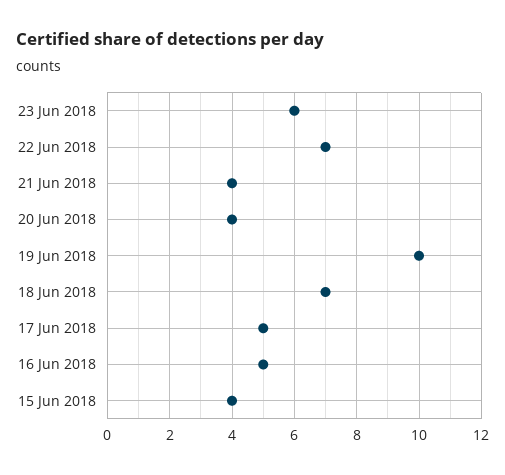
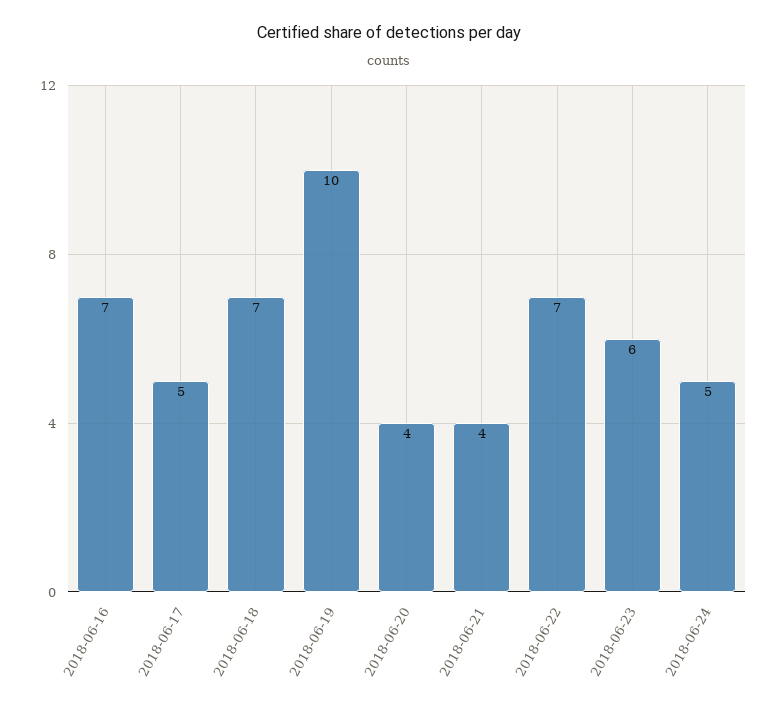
16 Jun 2018: 5 -> 7
15 Jun 2018: 4 -> none
2018-06-24: none -> 5

